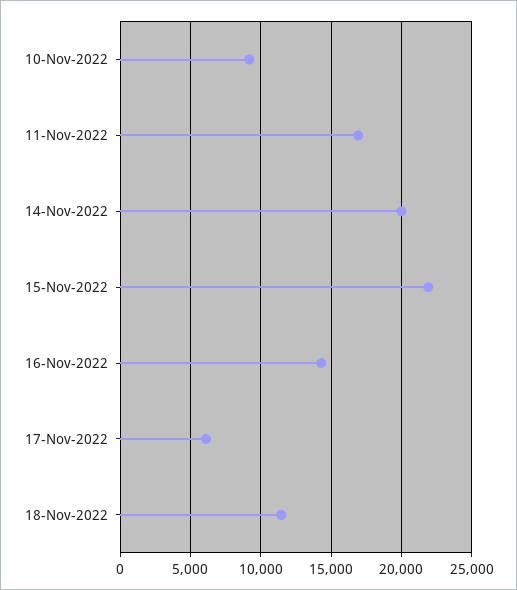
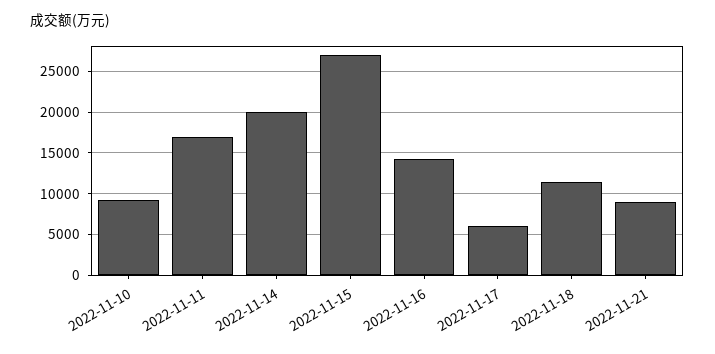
15-Nov-2022: 22000 -> 27000
2022-11-21: none -> 9000

